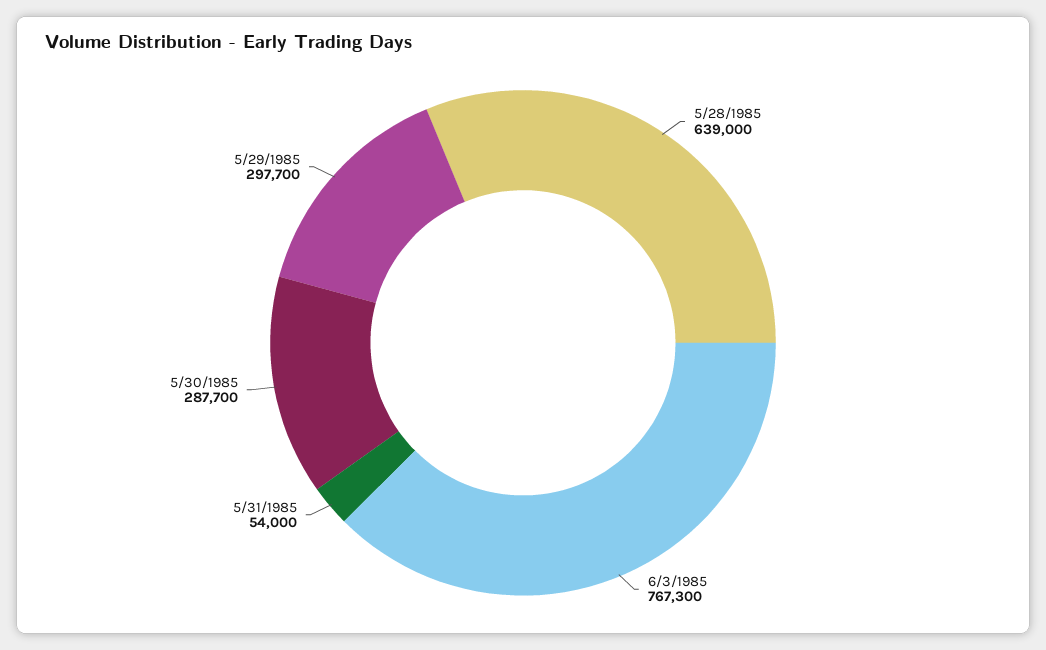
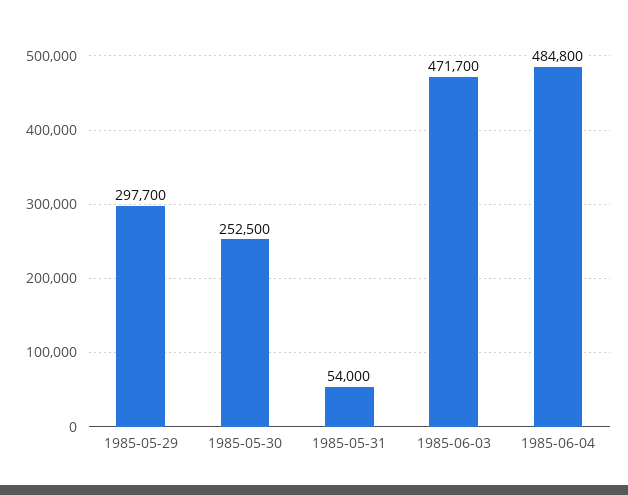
5/28/1985: 639000 -> none
6/3/1985: 767300 -> 471700
5/30/1985: 287700 -> 252500
1985-06-04: none -> 484800

